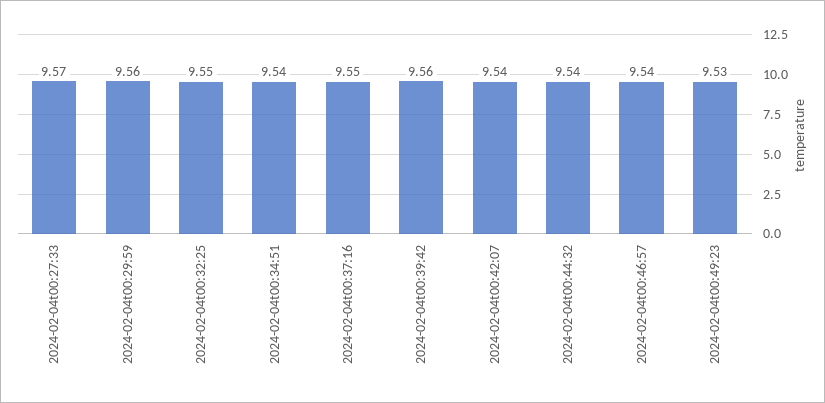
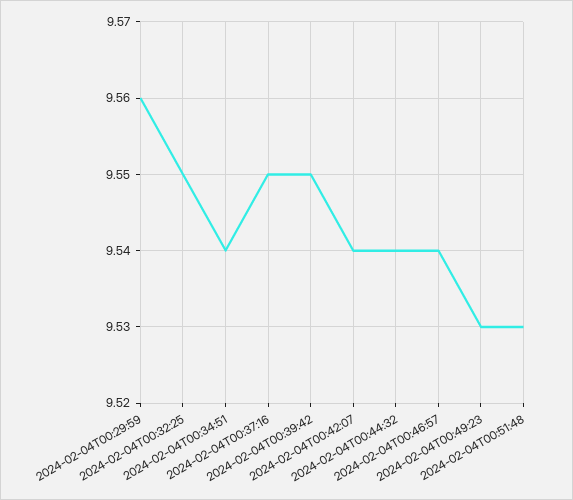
2024-02-04t00:27:33: 9.57 -> none
2024-02-04t00:39:42: 9.56 -> 9.55
2024-02-04T00:51:48: none -> 9.53

